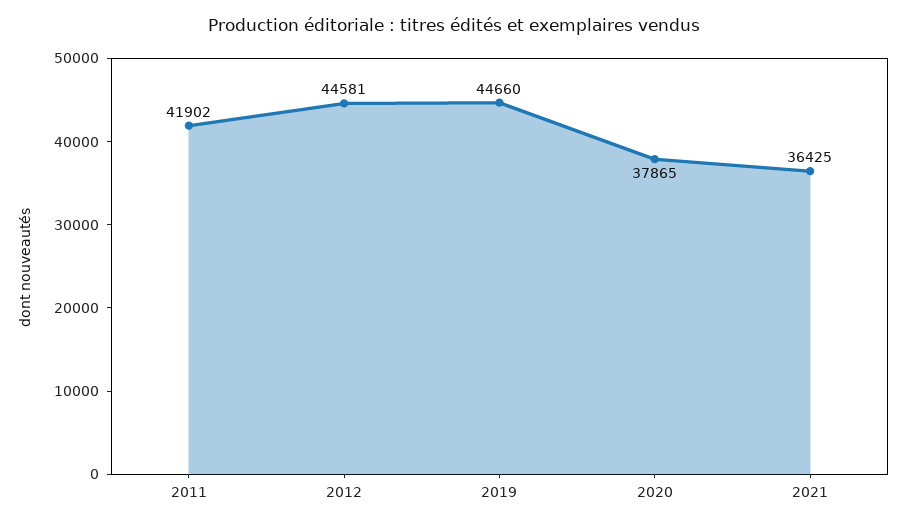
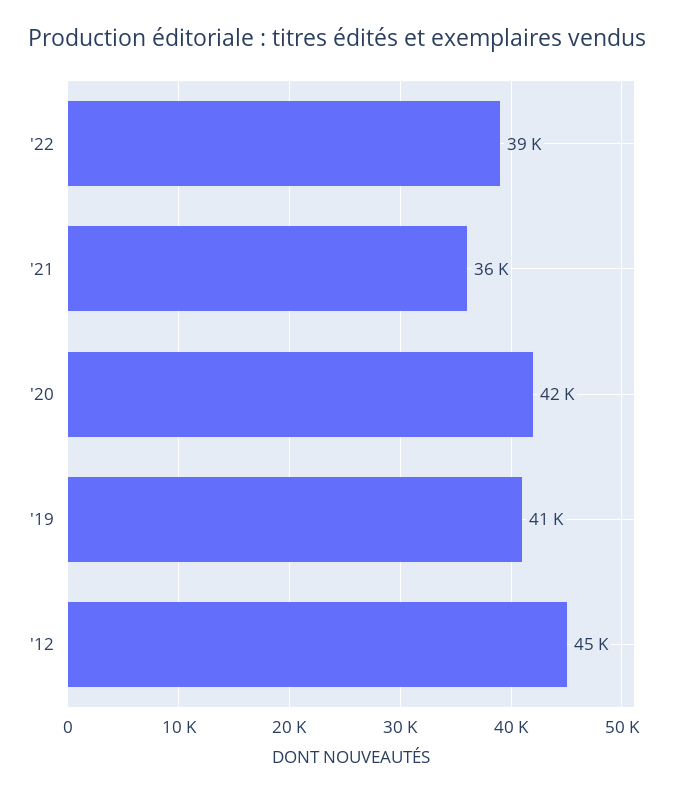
2011: 41902 -> none
2019: 44660 -> 41000
2020: 37865 -> 42000
'22: none -> 39000

